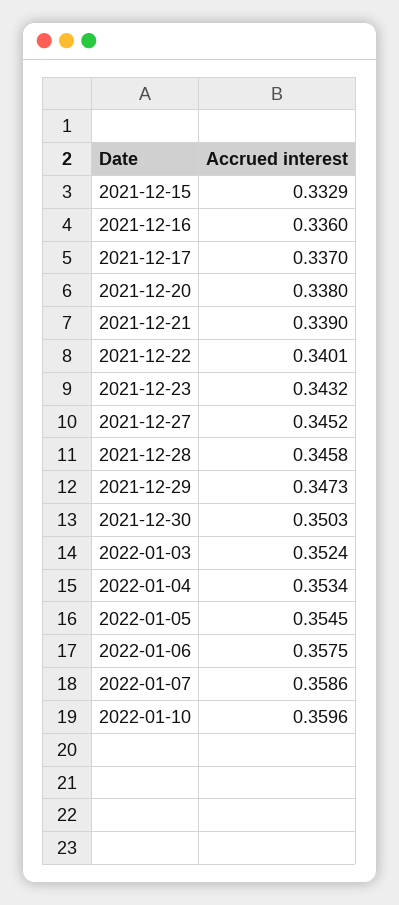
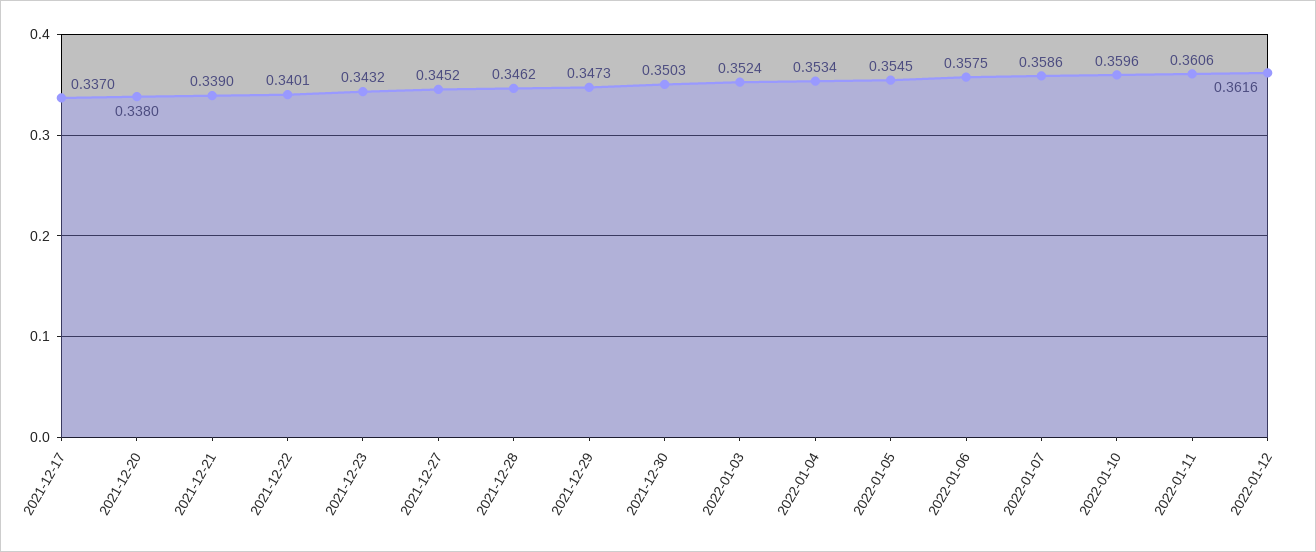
2021-12-15: 0.3329 -> none
2021-12-16: 0.336 -> none
2021-12-28: 0.3458 -> 0.3462
2022-01-11: none -> 0.3606
2022-01-12: none -> 0.3616

